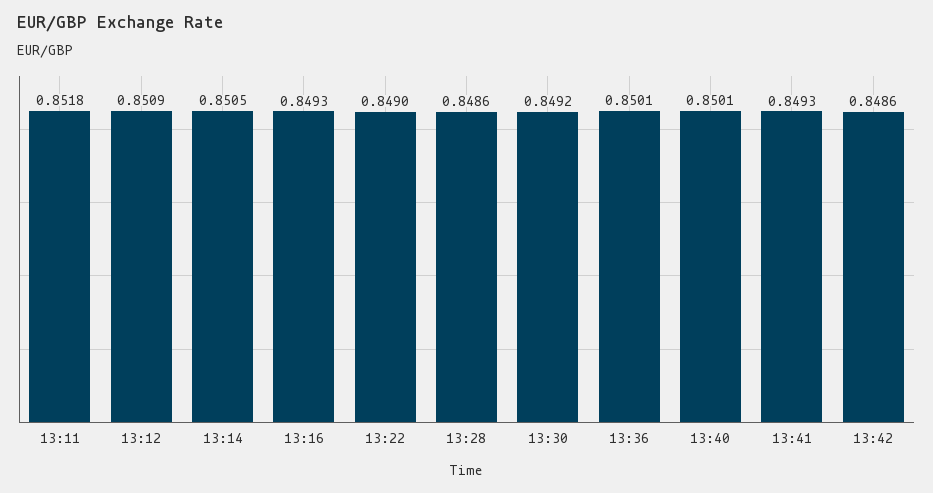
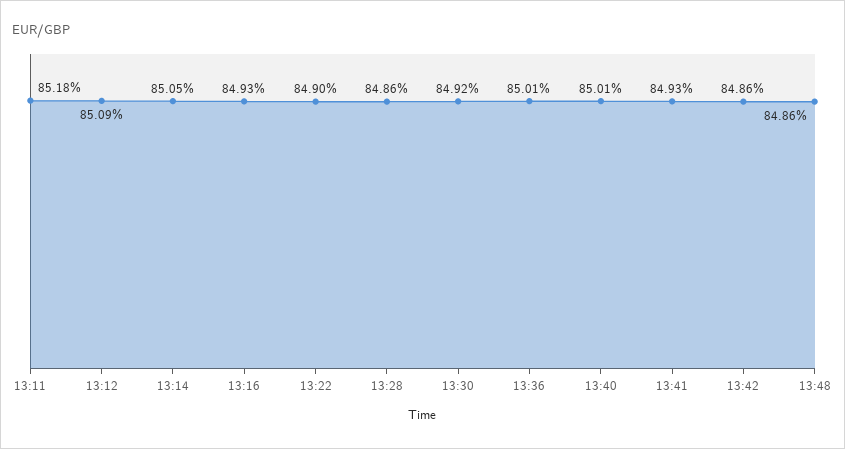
13:48: none -> 0.8486

